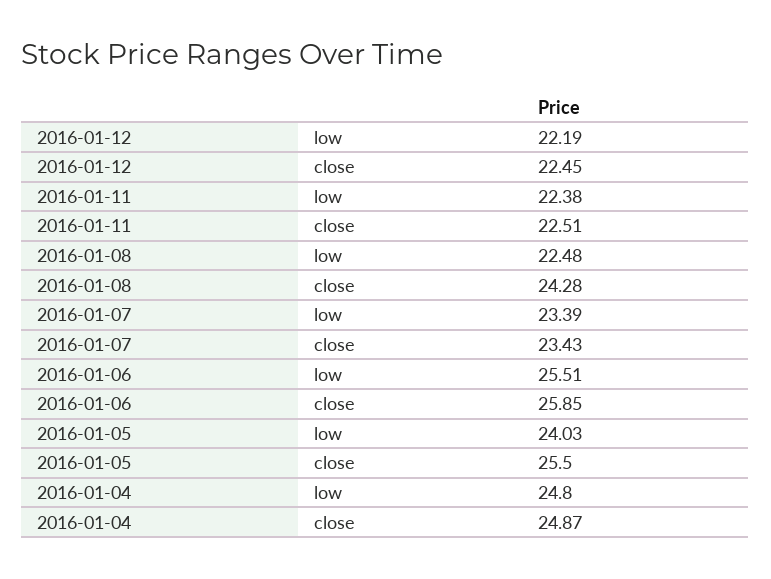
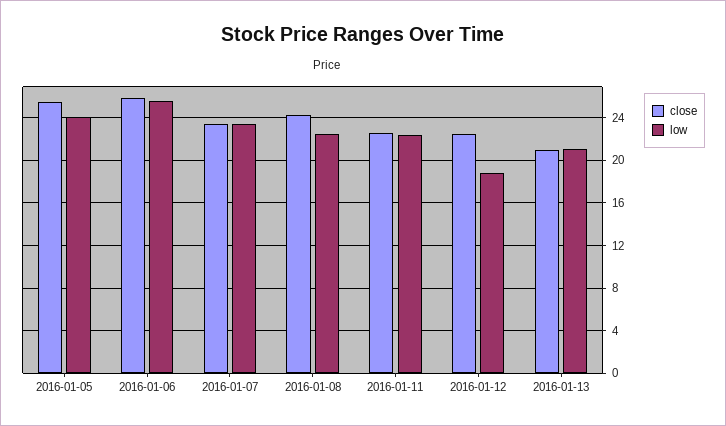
low, 2016-01-12: 22.19 -> 19
low, 2016-01-04: 24.8 -> none
close, 2016-01-04: 24.87 -> none
close, 2016-01-13: none -> 21
low, 2016-01-13: none -> 21

